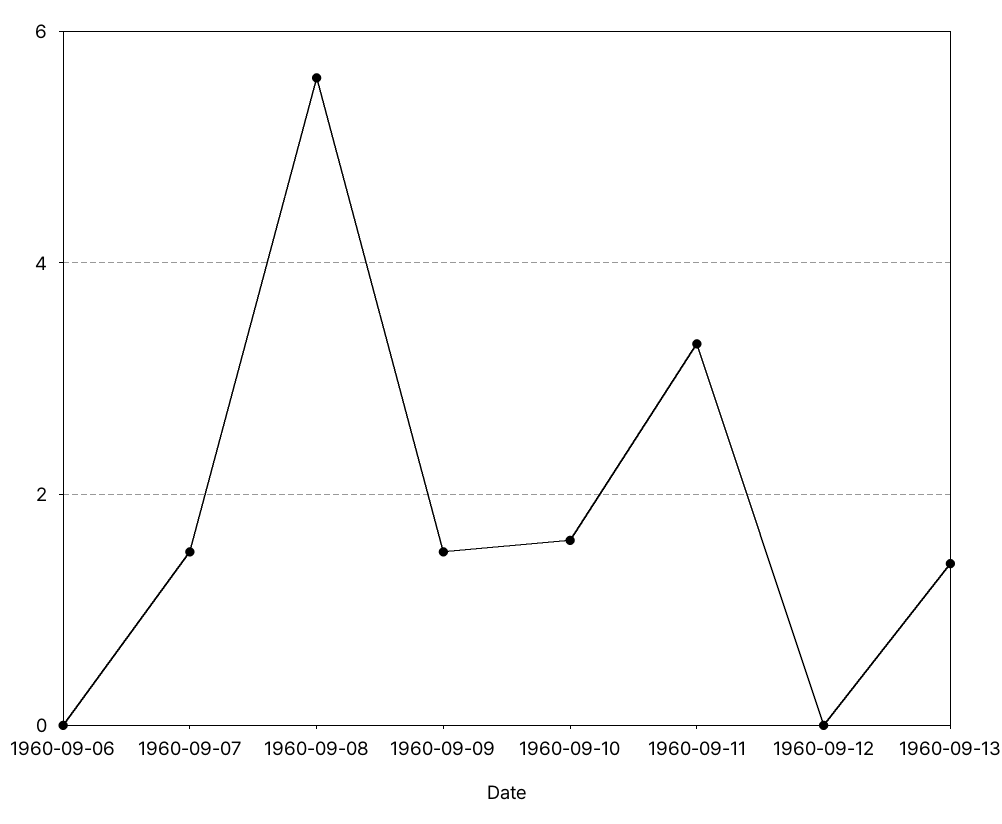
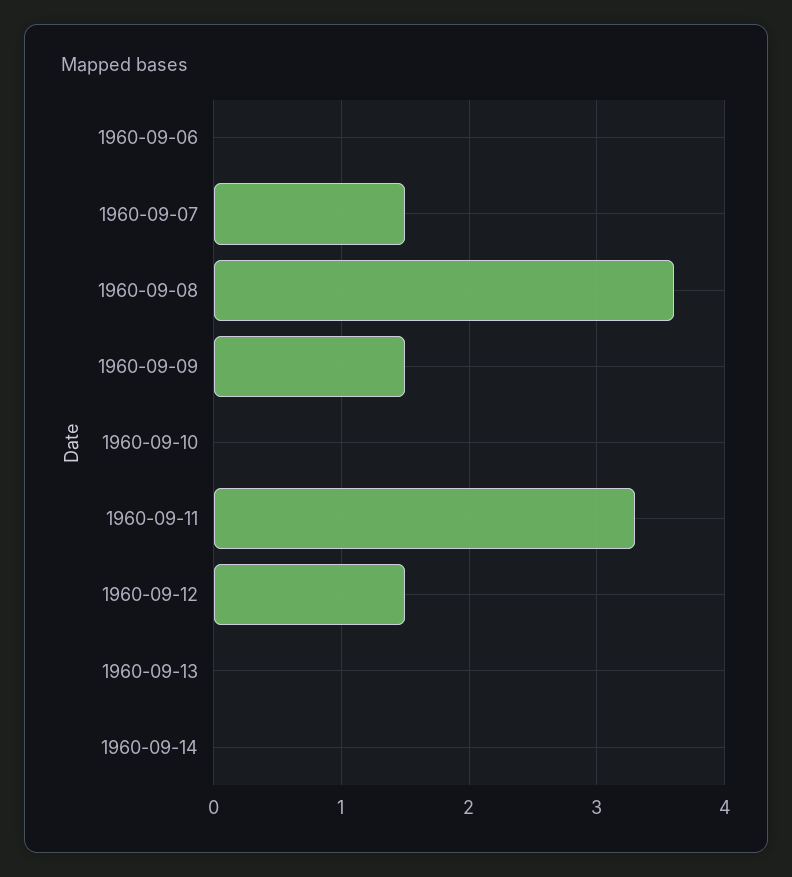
1960-09-08: 5.5 -> 3.6
1960-09-10: 1.5 -> 0
1960-09-12: 0 -> 1.5
1960-09-13: 1.5 -> 0
1960-09-14: none -> 0

